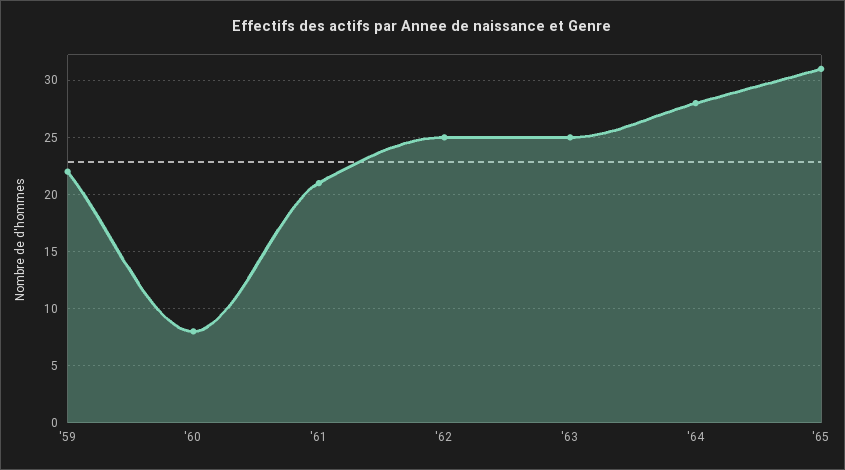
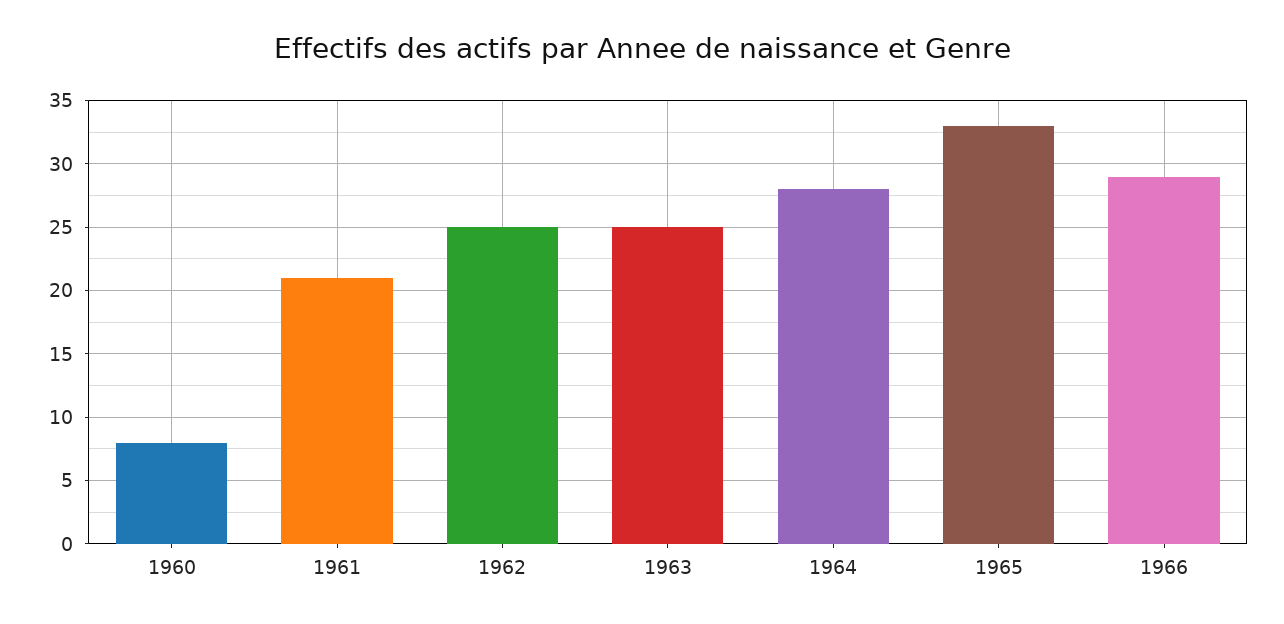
'59: 22 -> none
'65: 31 -> 33
1966: none -> 29

